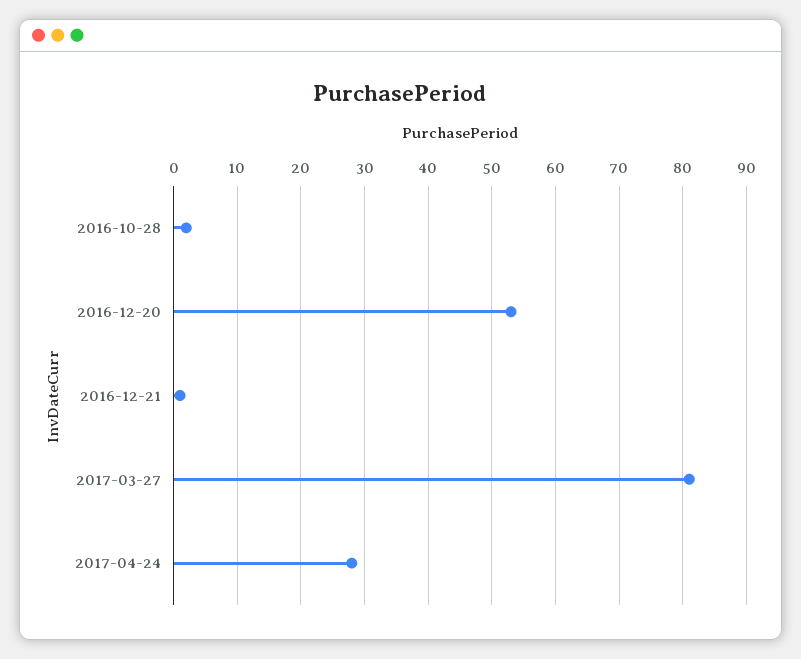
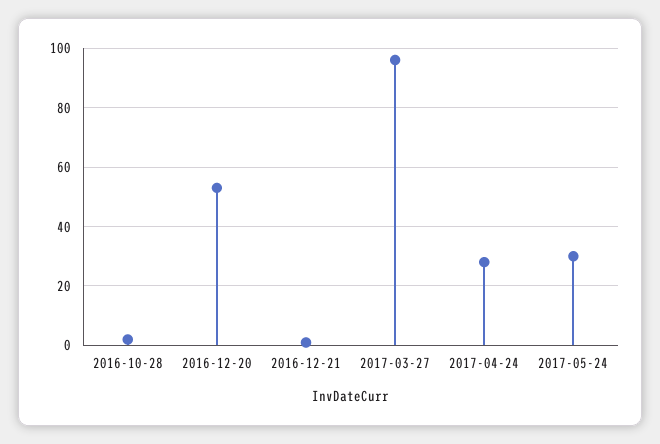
2017-03-27: 81 -> 95
2017-05-24: none -> 30

